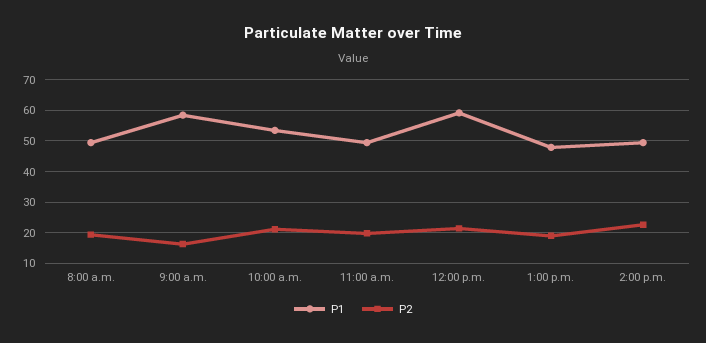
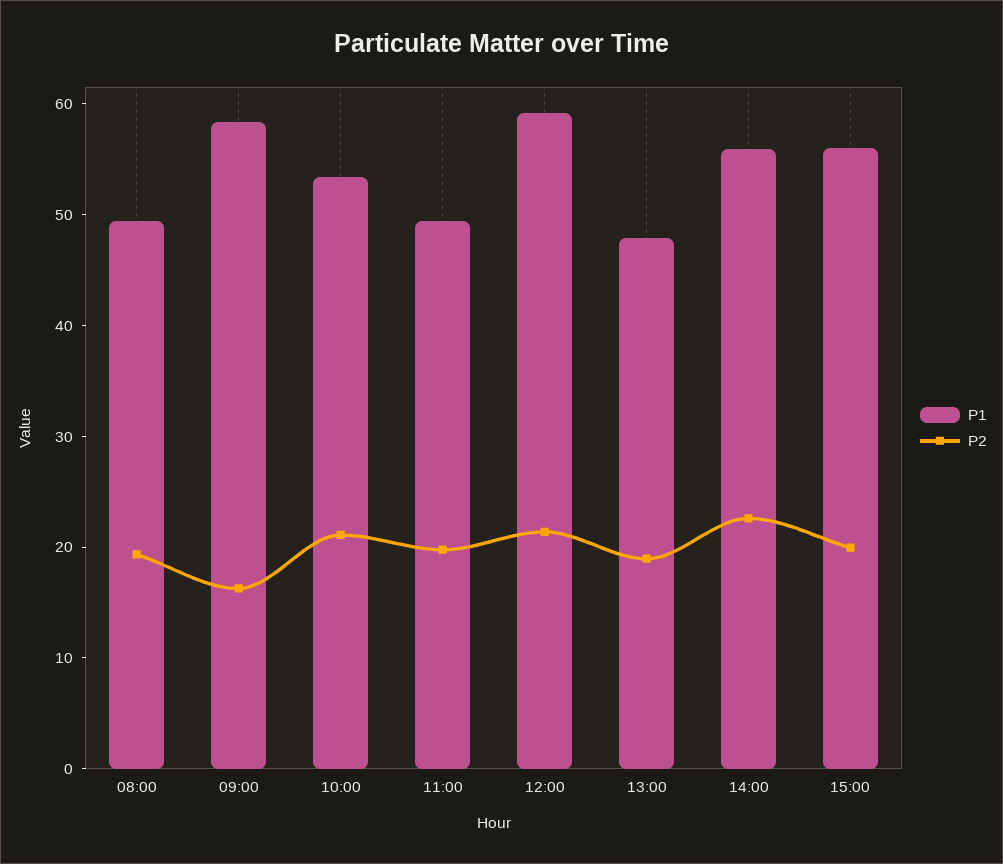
P1, 2:00 p.m.: 50 -> 56
P1, 15:00: none -> 56
P2, 15:00: none -> 20

